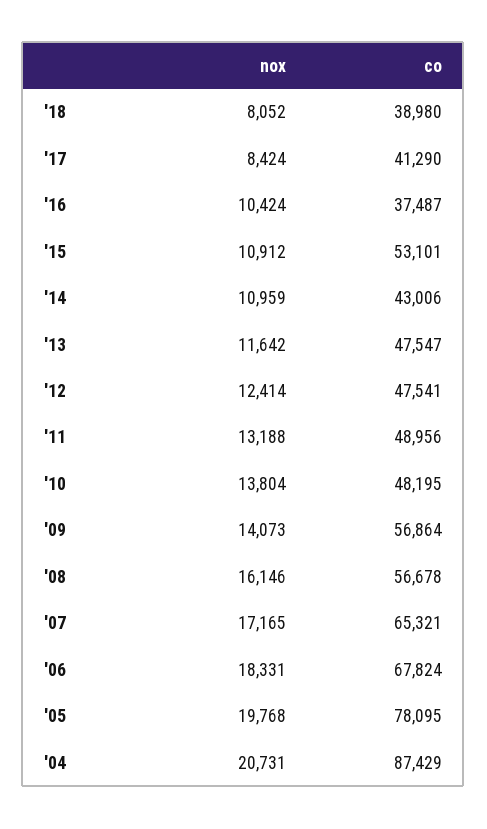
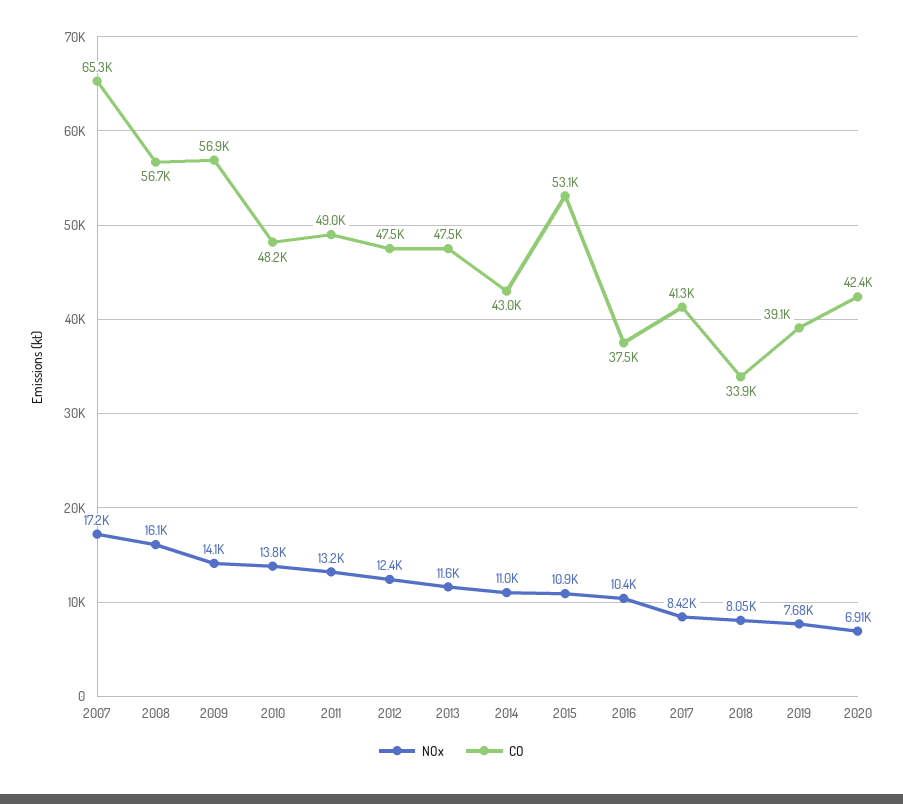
co, '18: 38980 -> 33900
nox, '06: 18331 -> none
co, '06: 67824 -> none
nox, '05: 19768 -> none
co, '05: 78095 -> none
nox, '04: 20731 -> none
co, '04: 87429 -> none
nox, 2019: none -> 7680
co, 2019: none -> 39100
nox, 2020: none -> 6910
co, 2020: none -> 42400

